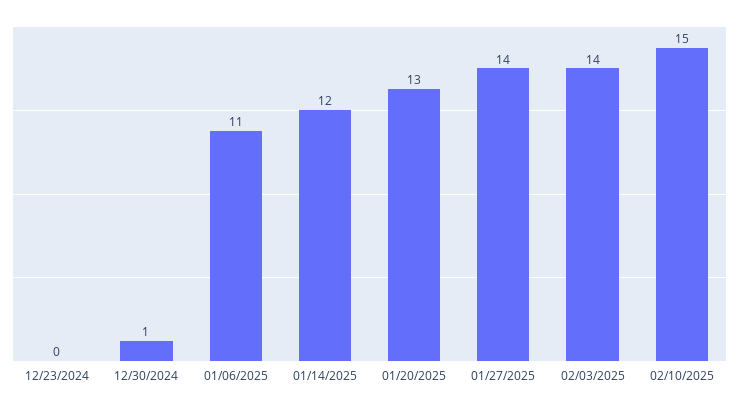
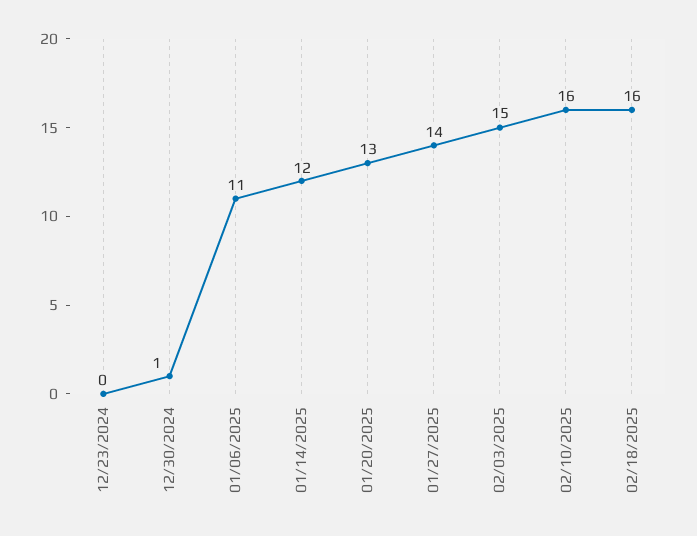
02/03/2025: 14 -> 15
02/10/2025: 15 -> 16
02/18/2025: none -> 16

